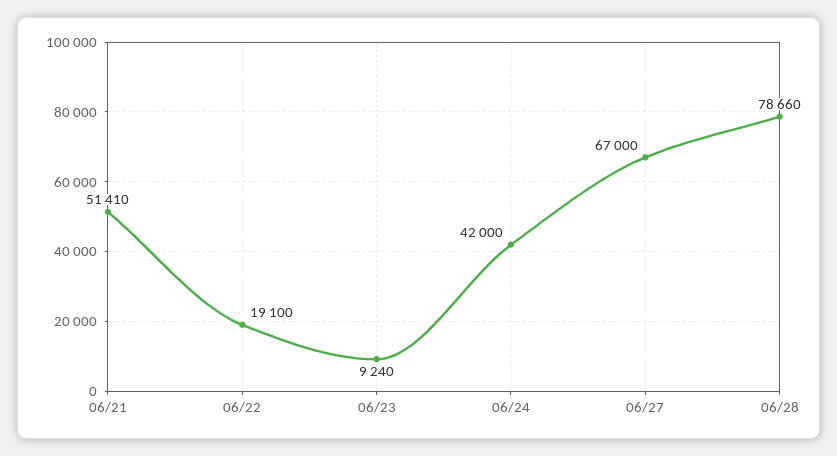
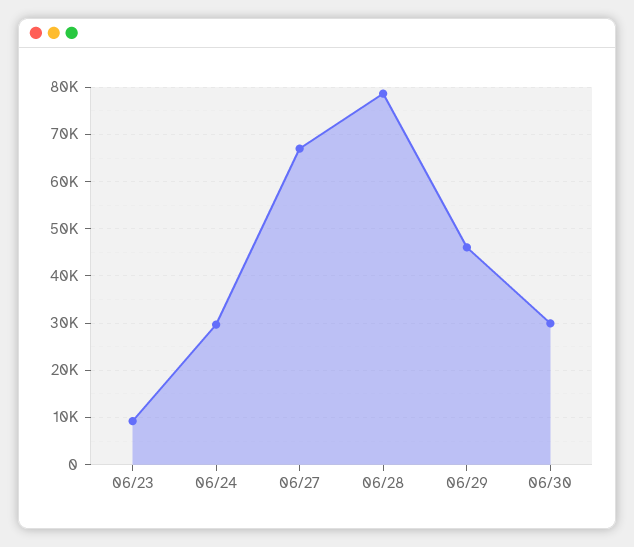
06/21: 51410 -> none
06/22: 19100 -> none
06/24: 42000 -> 30000
06/29: none -> 46000
06/30: none -> 30000

